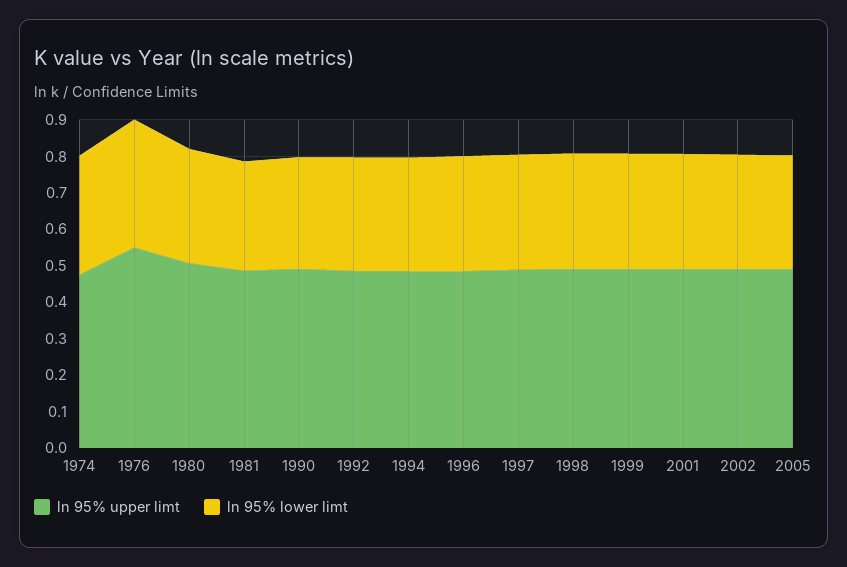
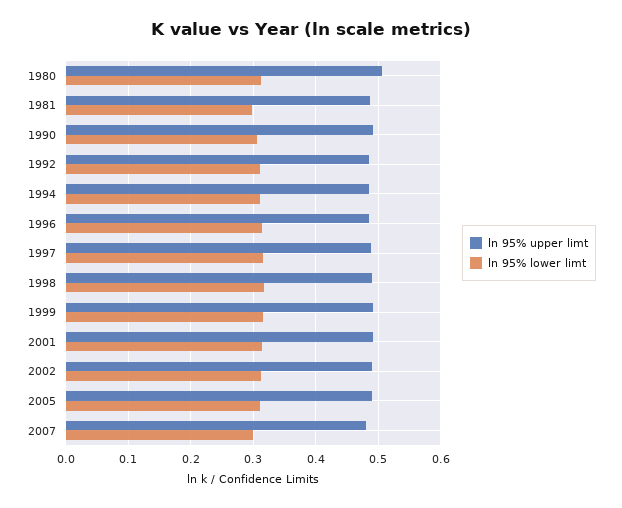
ln 95% upper limt, 1974: 0.475 -> none
ln 95% lower limt, 1974: 0.325 -> none
ln 95% upper limt, 1976: 0.55 -> none
ln 95% lower limt, 1976: 0.35 -> none
ln 95% upper limt, 2007: none -> 0.48
ln 95% lower limt, 2007: none -> 0.3

